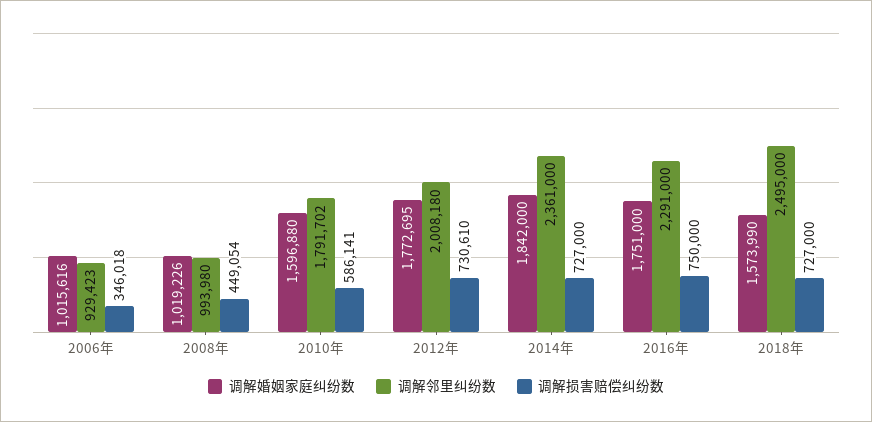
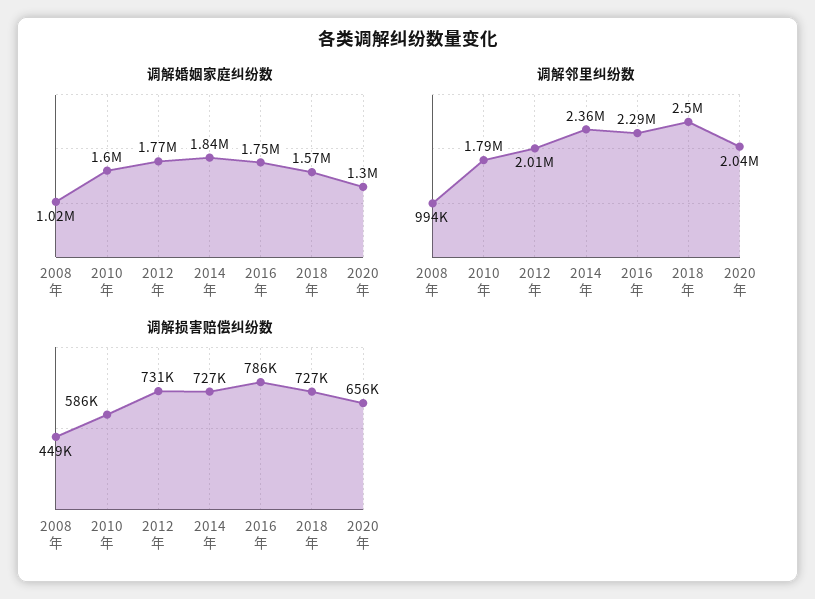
调解婚姻家庭纠纷数, 2006年: 1015616 -> none
调解邻里纠纷数, 2006年: 929423 -> none
调解损害赔偿纠纷数, 2006年: 346018 -> none
调解损害赔偿纠纷数, 2016年: 750000 -> 786000
调解婚姻家庭纠纷数, 2020年: none -> 1300000
调解邻里纠纷数, 2020年: none -> 2040000
调解损害赔偿纠纷数, 2020年: none -> 656000

